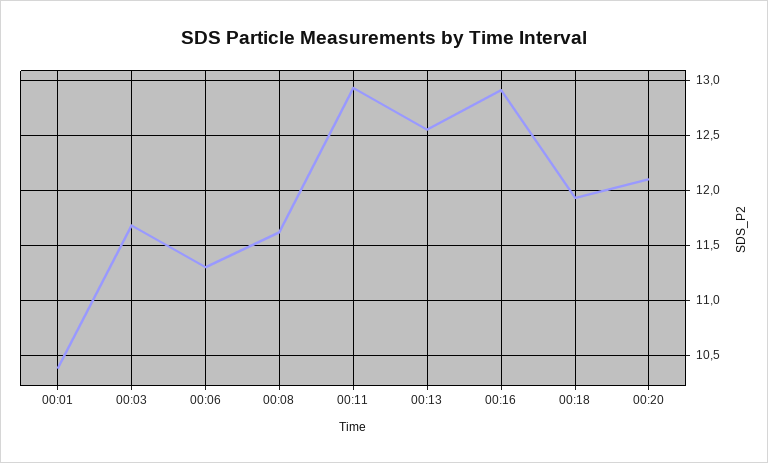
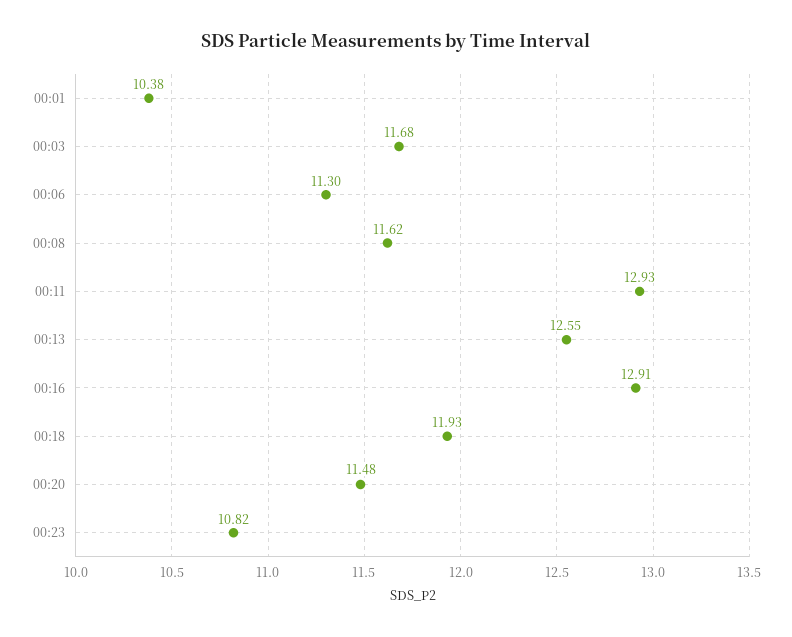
00:20: 12.1 -> 11.48
00:23: none -> 10.82

